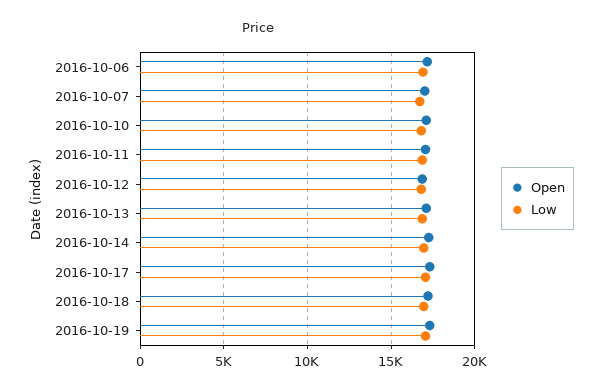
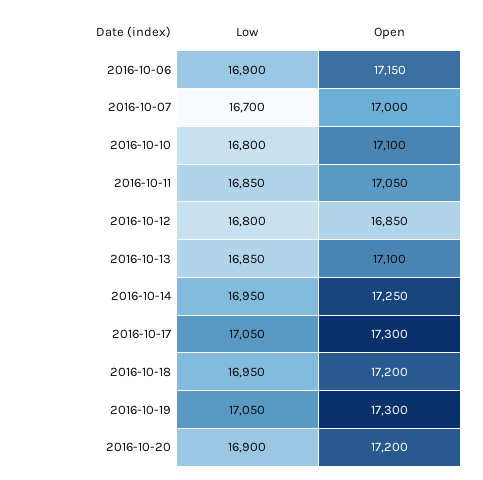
Low, 2016-10-20: none -> 16900
Open, 2016-10-20: none -> 17200

